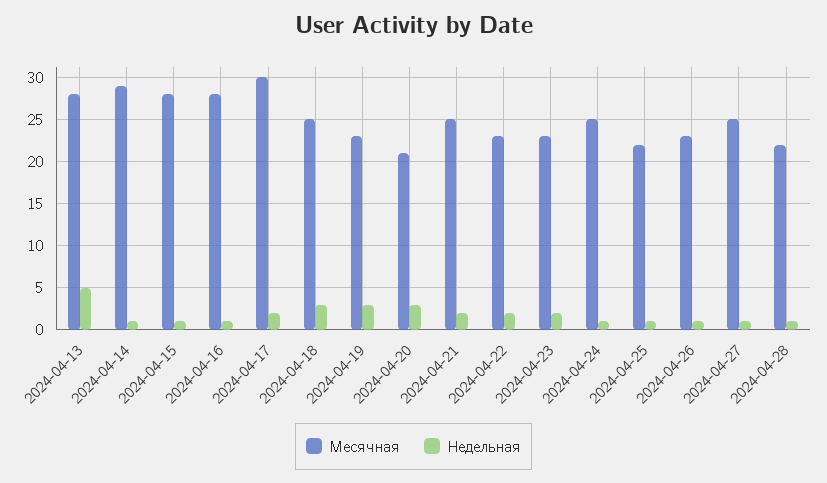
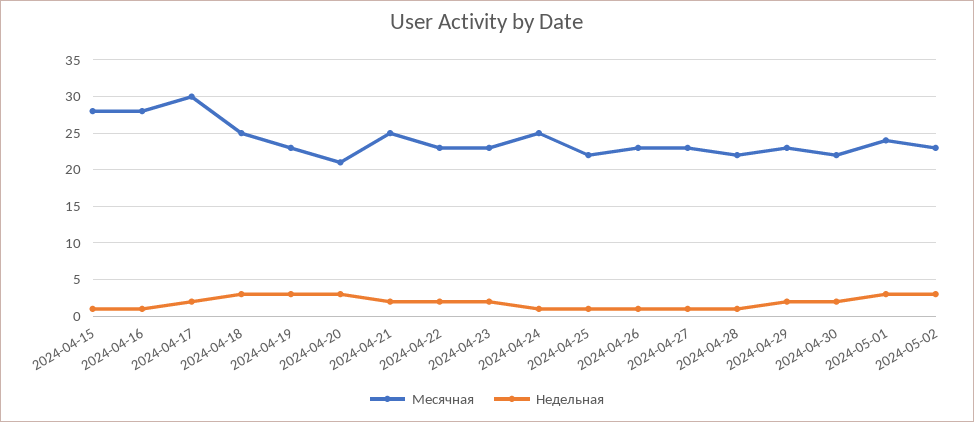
Месячная, 2024-04-13: 28 -> none
Недельная, 2024-04-13: 5 -> none
Месячная, 2024-04-14: 29 -> none
Недельная, 2024-04-14: 1 -> none
Месячная, 2024-04-27: 25 -> 23
Месячная, 2024-04-29: none -> 23
Недельная, 2024-04-29: none -> 2
Месячная, 2024-04-30: none -> 22
Недельная, 2024-04-30: none -> 2
Месячная, 2024-05-01: none -> 24
Недельная, 2024-05-01: none -> 3
Месячная, 2024-05-02: none -> 23
Недельная, 2024-05-02: none -> 3

